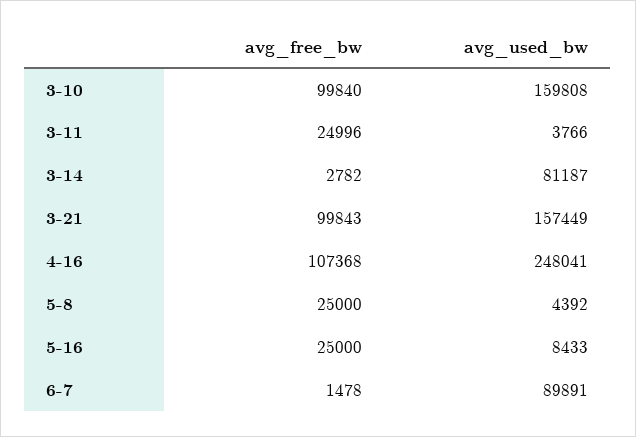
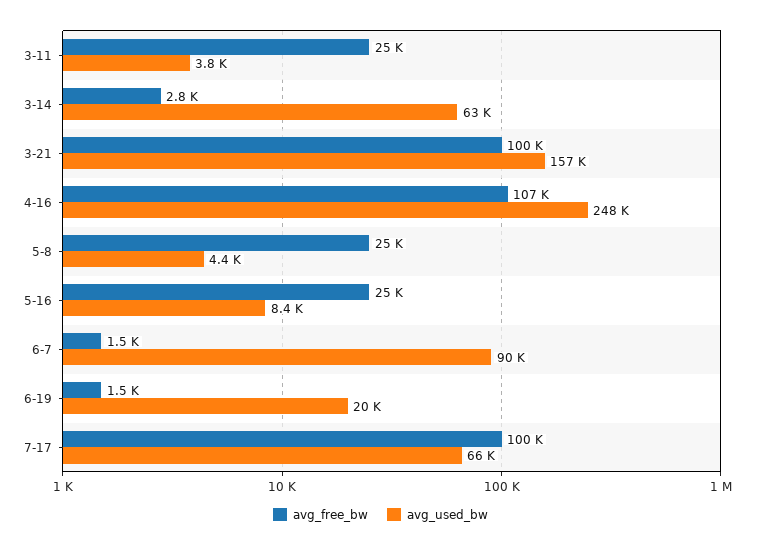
avg_free_bw, 3-10: 99840 -> none
avg_used_bw, 3-10: 159808 -> none
avg_used_bw, 3-14: 81187 -> 63000
avg_free_bw, 6-19: none -> 1500
avg_used_bw, 6-19: none -> 20000
avg_free_bw, 7-17: none -> 100000
avg_used_bw, 7-17: none -> 66000

